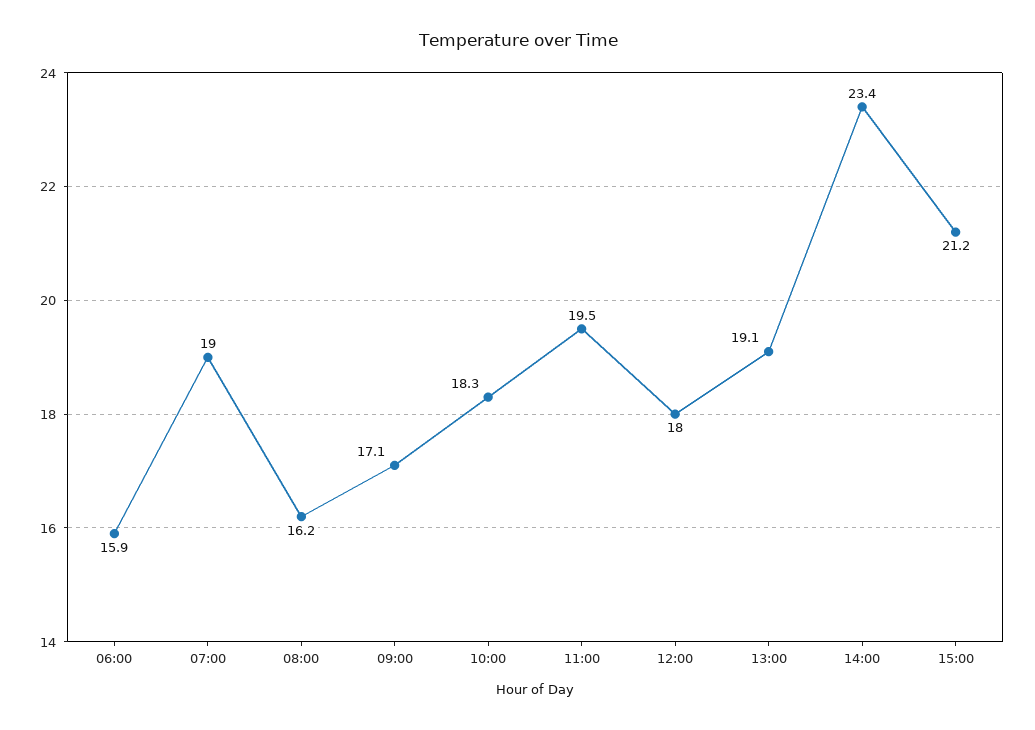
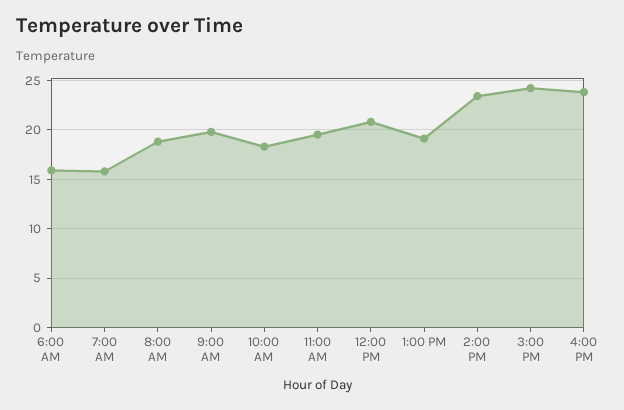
07:00: 19 -> 16
08:00: 16.2 -> 19
09:00: 17.1 -> 20
12:00: 18 -> 21
15:00: 21.2 -> 24
4:00 PM: none -> 24

